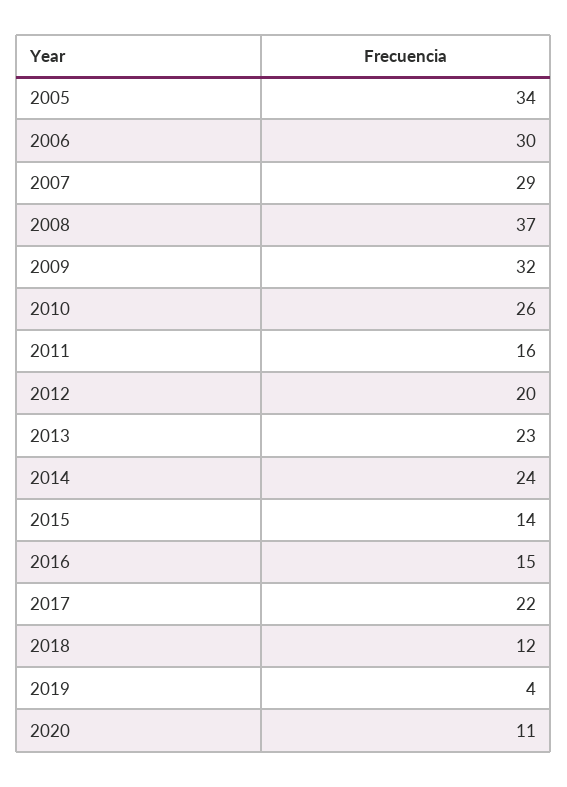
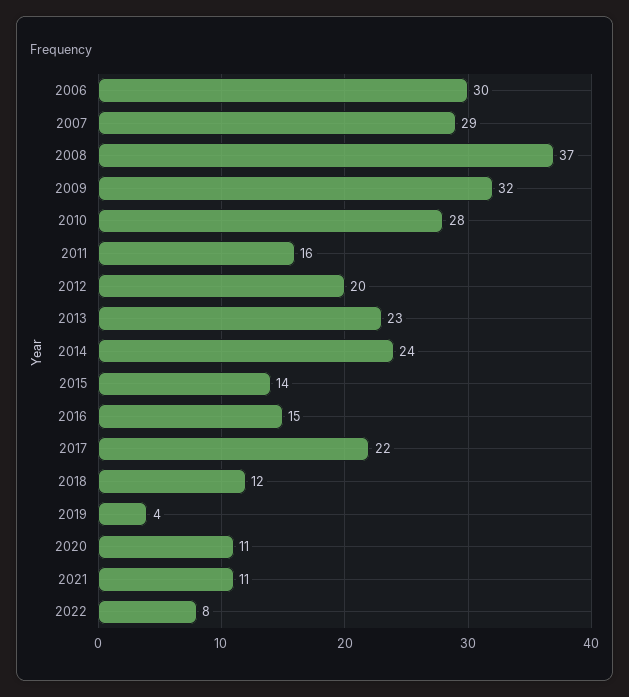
2005: 34 -> none
2010: 26 -> 28
2021: none -> 11
2022: none -> 8

